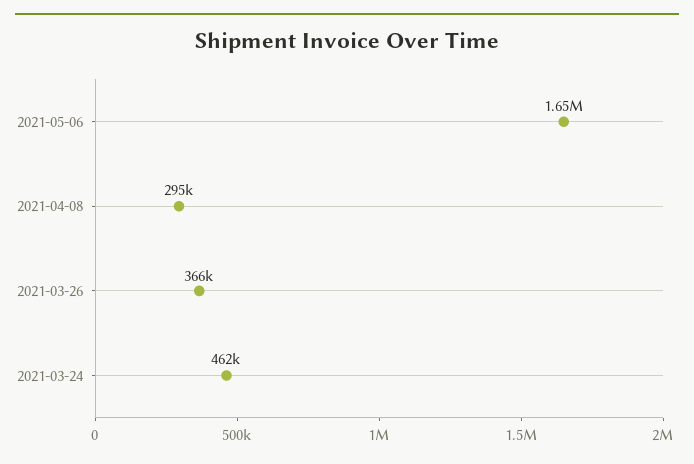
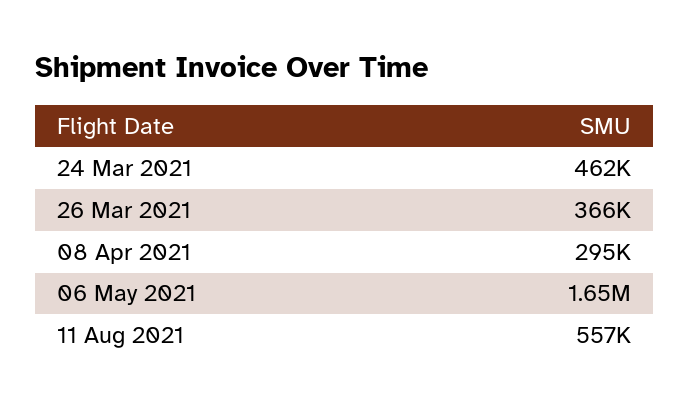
11 Aug 2021: none -> 557000

